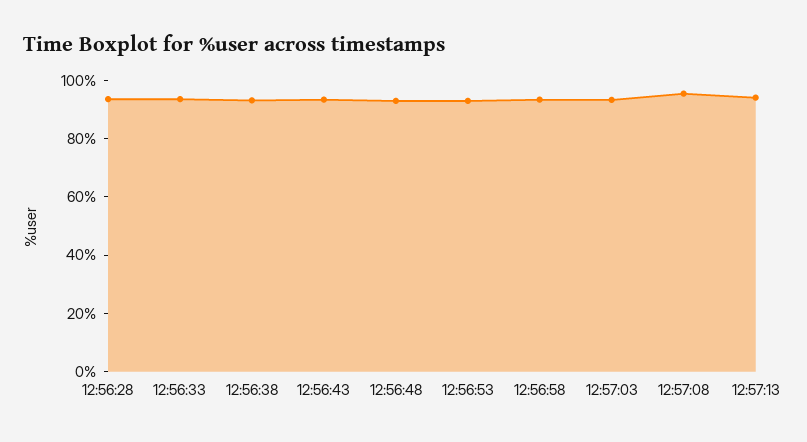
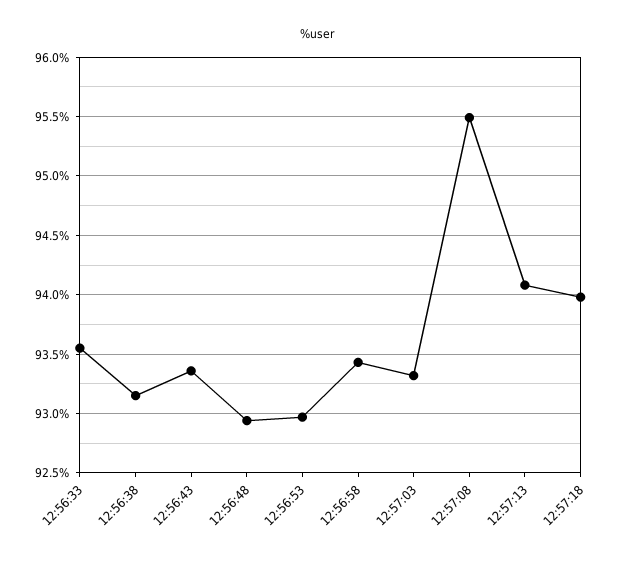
12:56:28: 95 -> none
12:57:18: none -> 94

